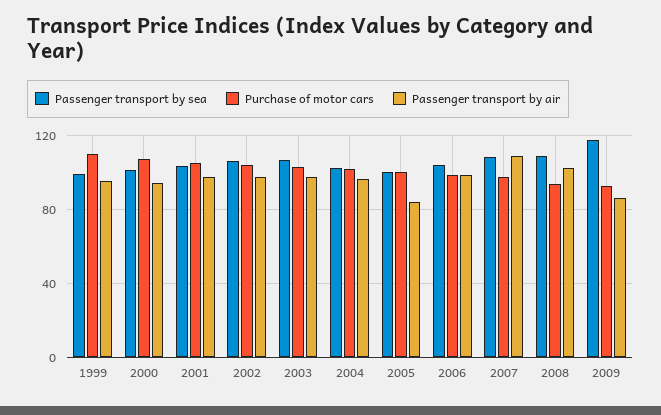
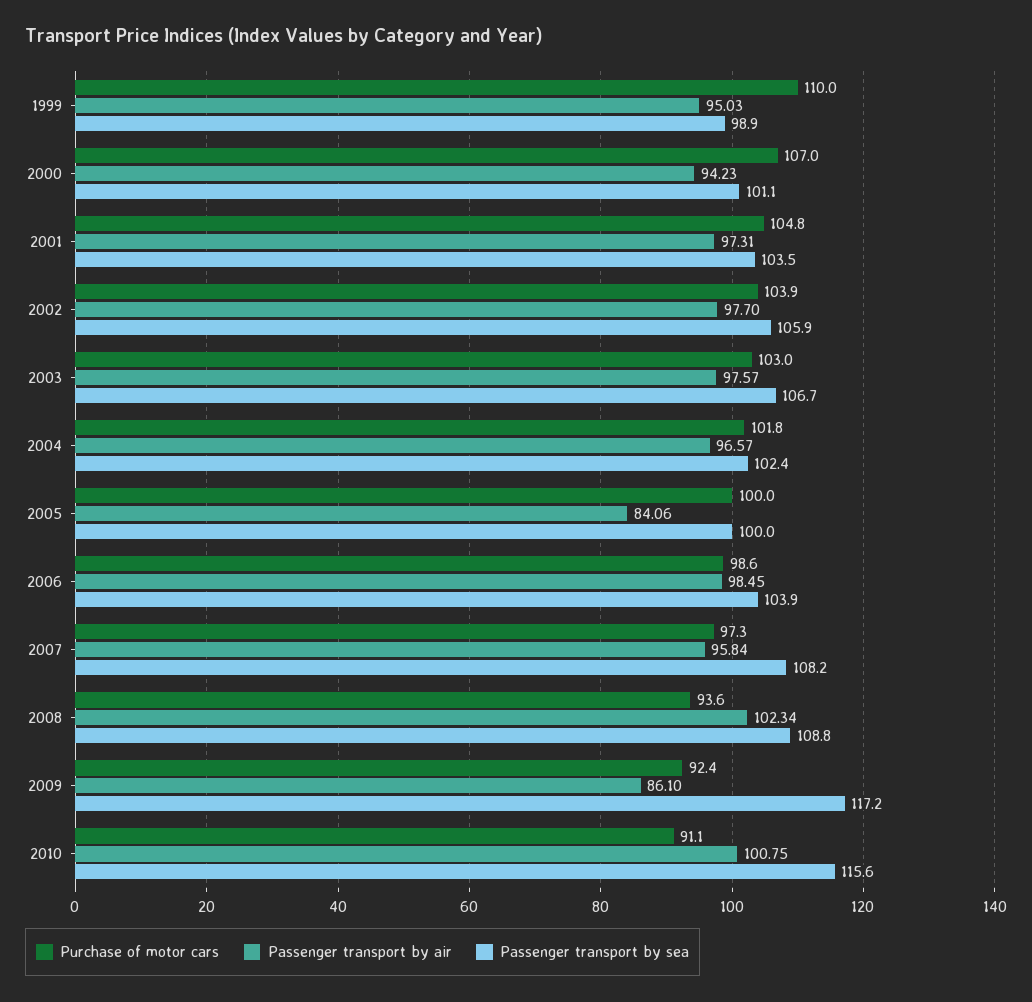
Passenger transport by air, 2007: 110 -> 95.84
Purchase of motor cars, 2010: none -> 91.1
Passenger transport by air, 2010: none -> 100.75
Passenger transport by sea, 2010: none -> 115.6

